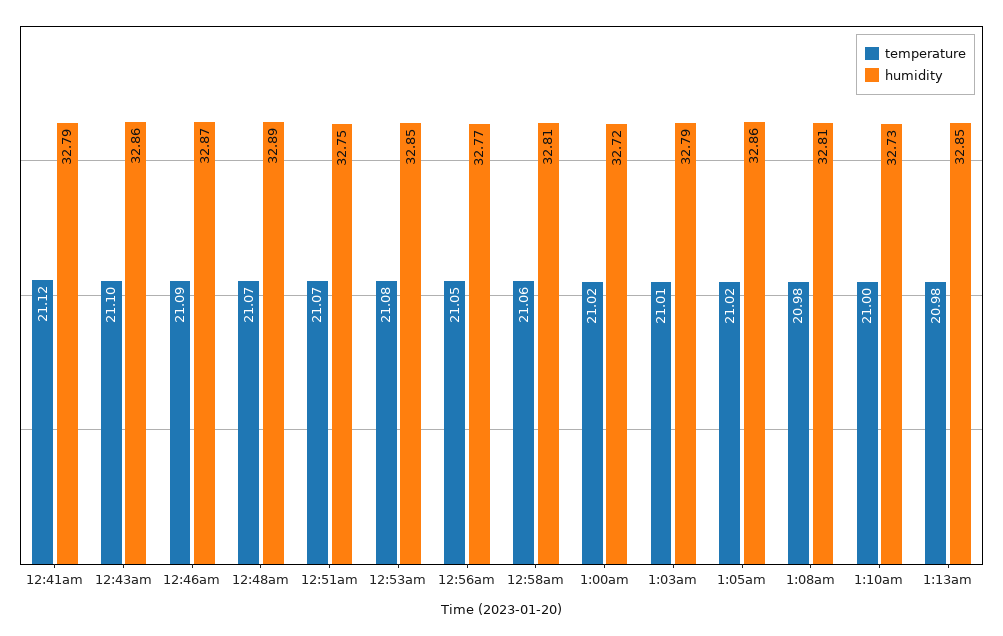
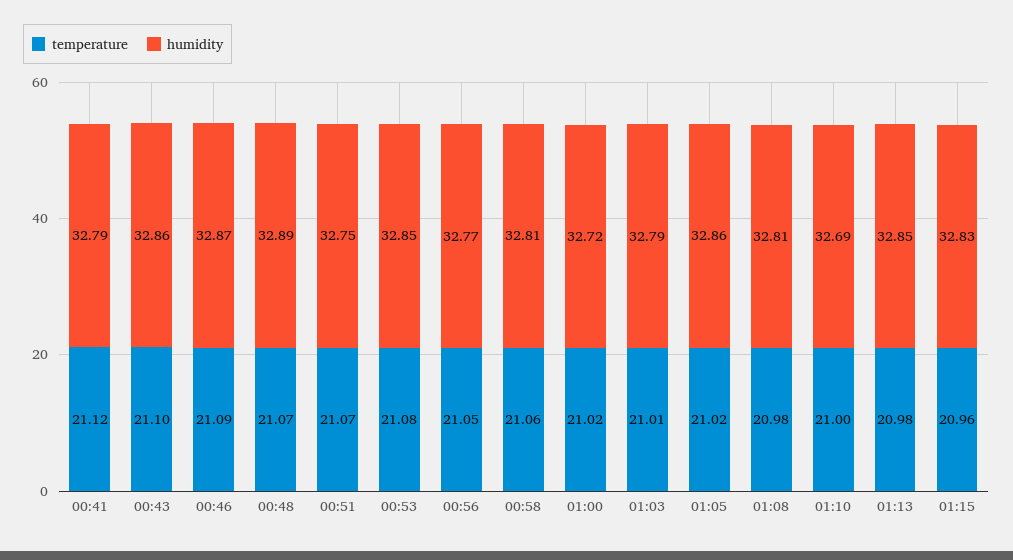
humidity, 1:10am: 32.73 -> 32.69
temperature, 01:15: none -> 20.96
humidity, 01:15: none -> 32.83

